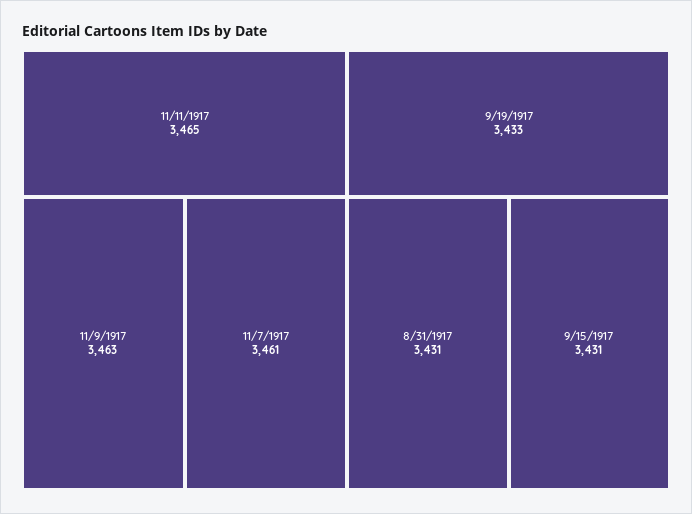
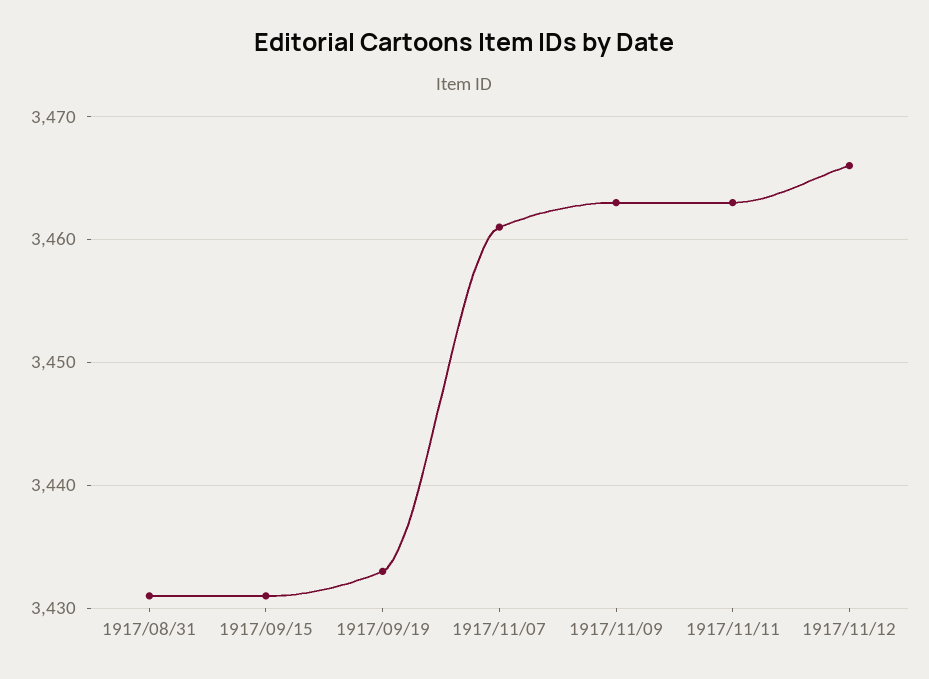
11/11/1917: 3465 -> 3463
1917/11/12: none -> 3466

